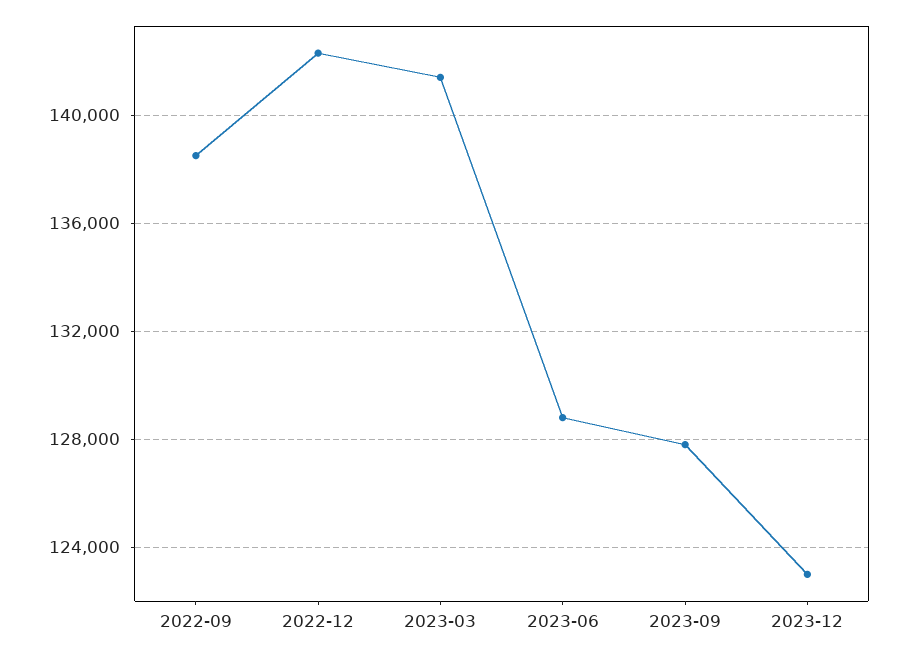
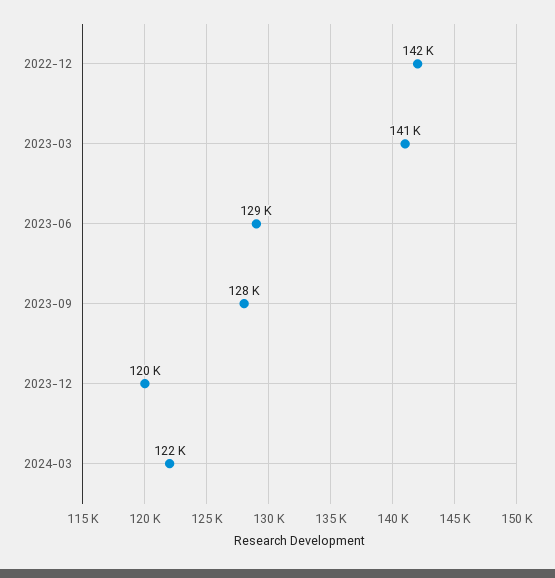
2022-09: 138500 -> none
2023-12: 123000 -> 120000
2024-03: none -> 122000

